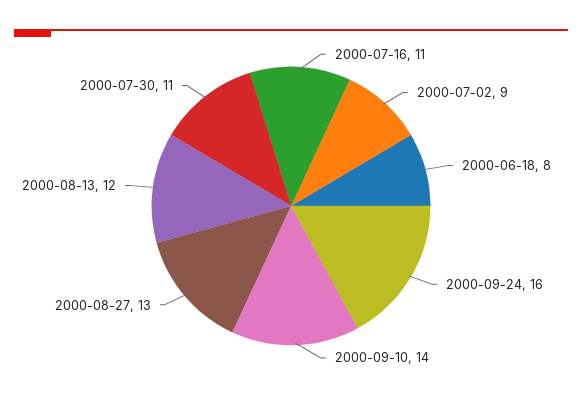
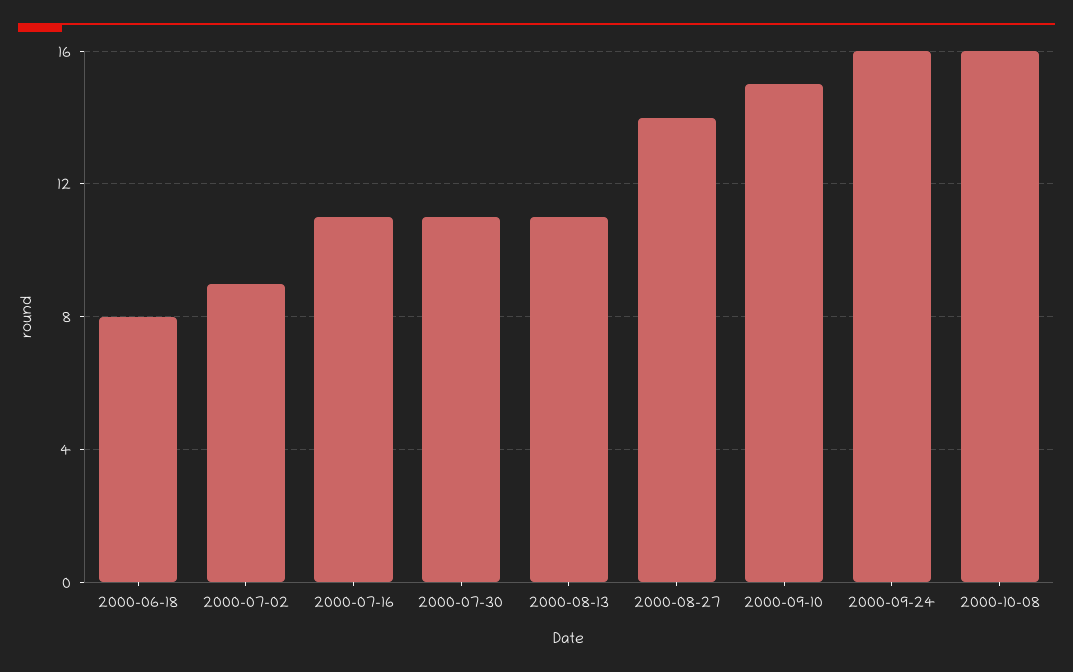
2000-09-10: 14 -> 15
2000-08-27: 13 -> 14
2000-08-13: 12 -> 11
2000-10-08: none -> 16

